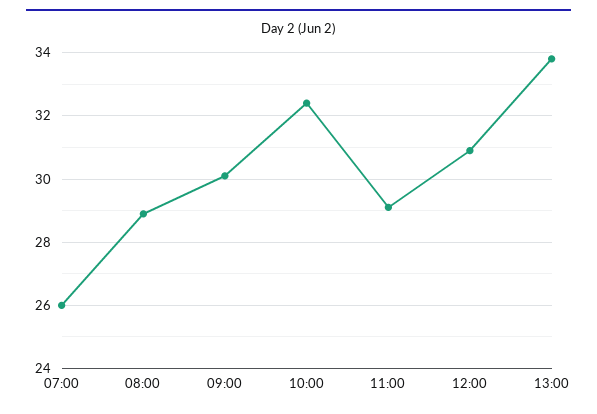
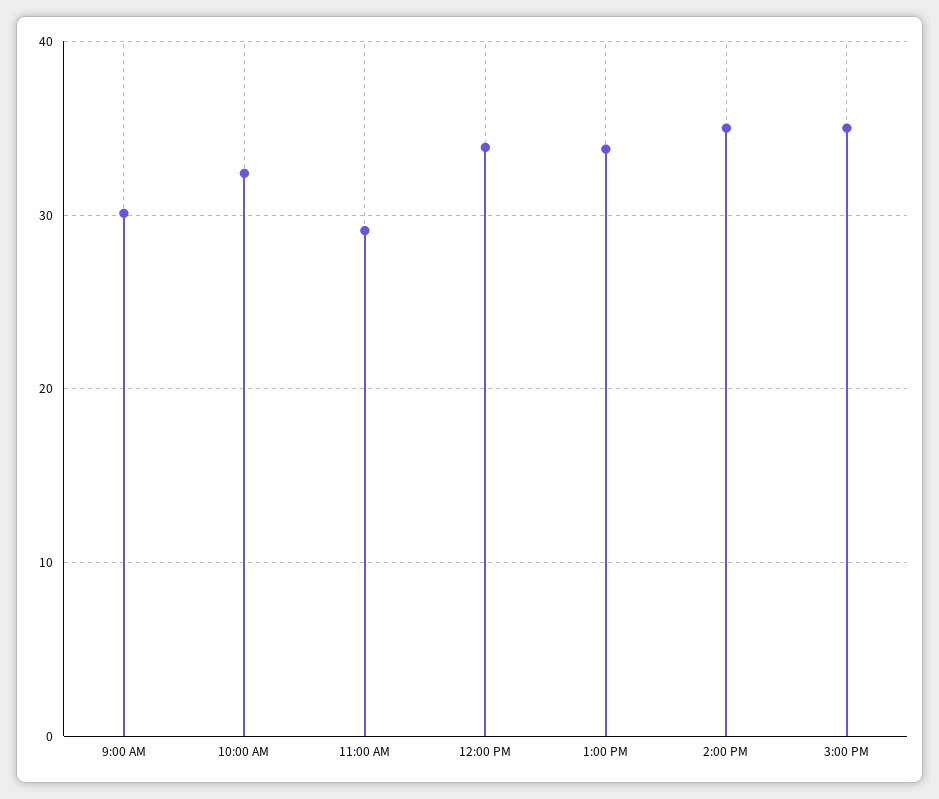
07:00: 26 -> none
08:00: 29 -> none
12:00: 31 -> 34
2:00 PM: none -> 35
3:00 PM: none -> 35

